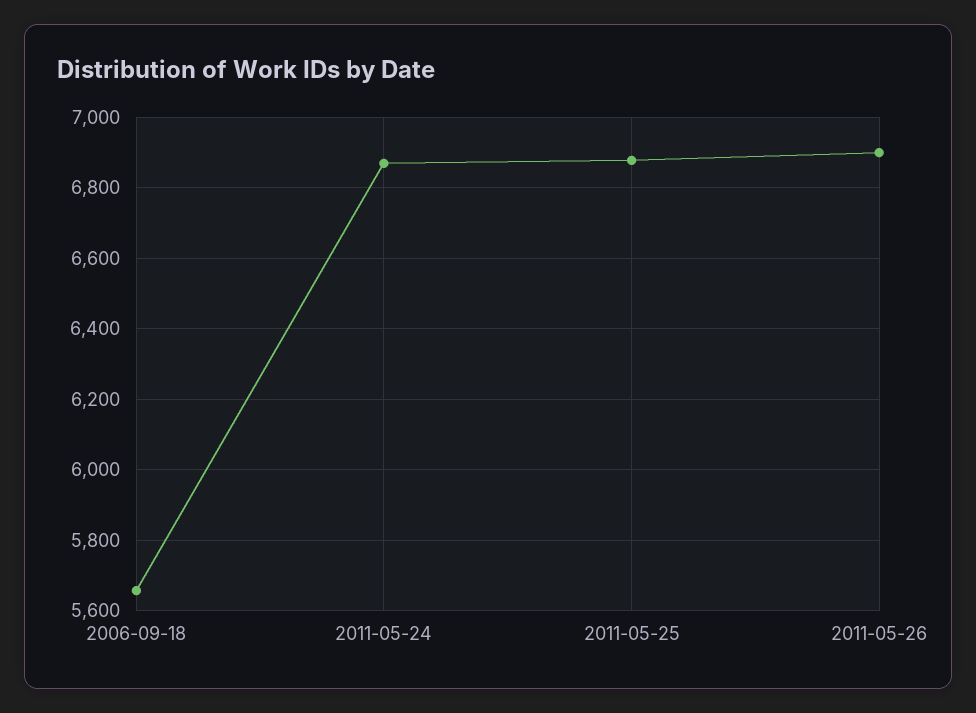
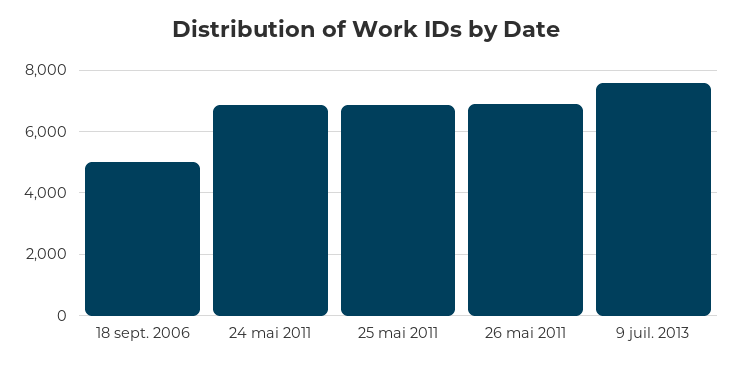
2006-09-18: 5660 -> 5000
9 juil. 2013: none -> 7600

